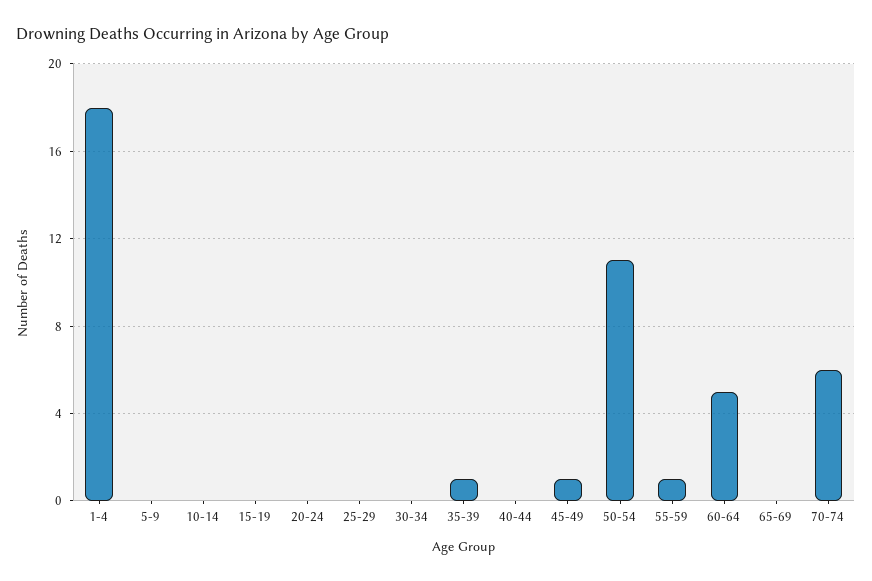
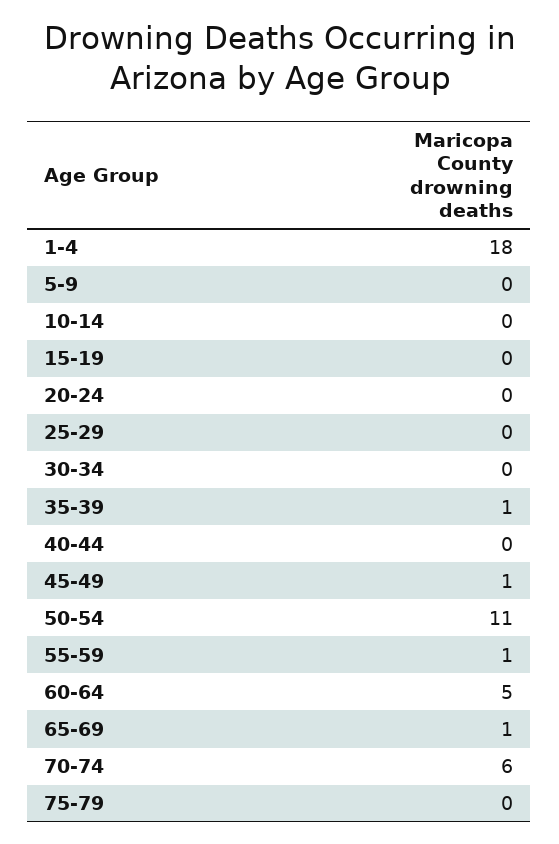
65-69: 0 -> 1
75-79: none -> 0

